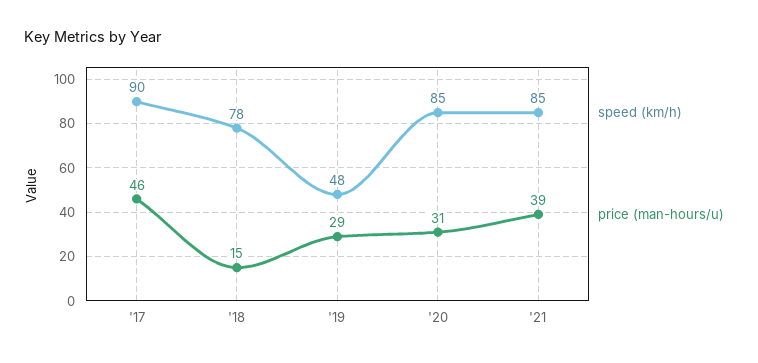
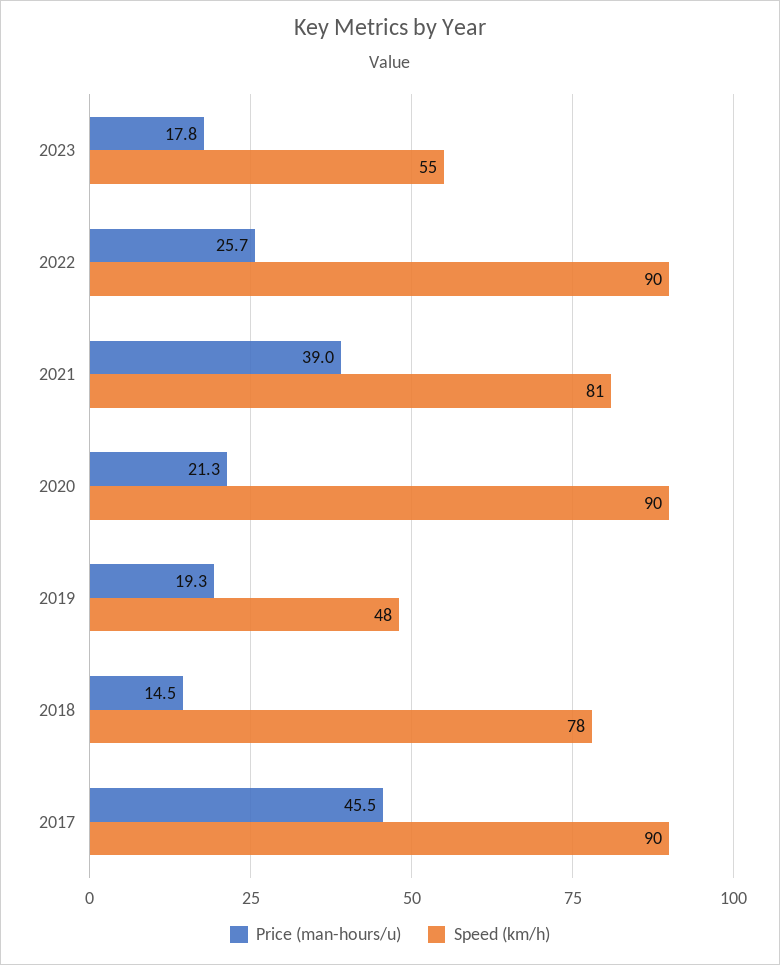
price (man-hours/u), '19: 29 -> 19.3
speed (km/h), '20: 85 -> 90
price (man-hours/u), '20: 31 -> 21.3
speed (km/h), '21: 85 -> 81
price (man-hours/u), 2023: none -> 17.8
speed (km/h), 2023: none -> 55
price (man-hours/u), 2022: none -> 25.7
speed (km/h), 2022: none -> 90

